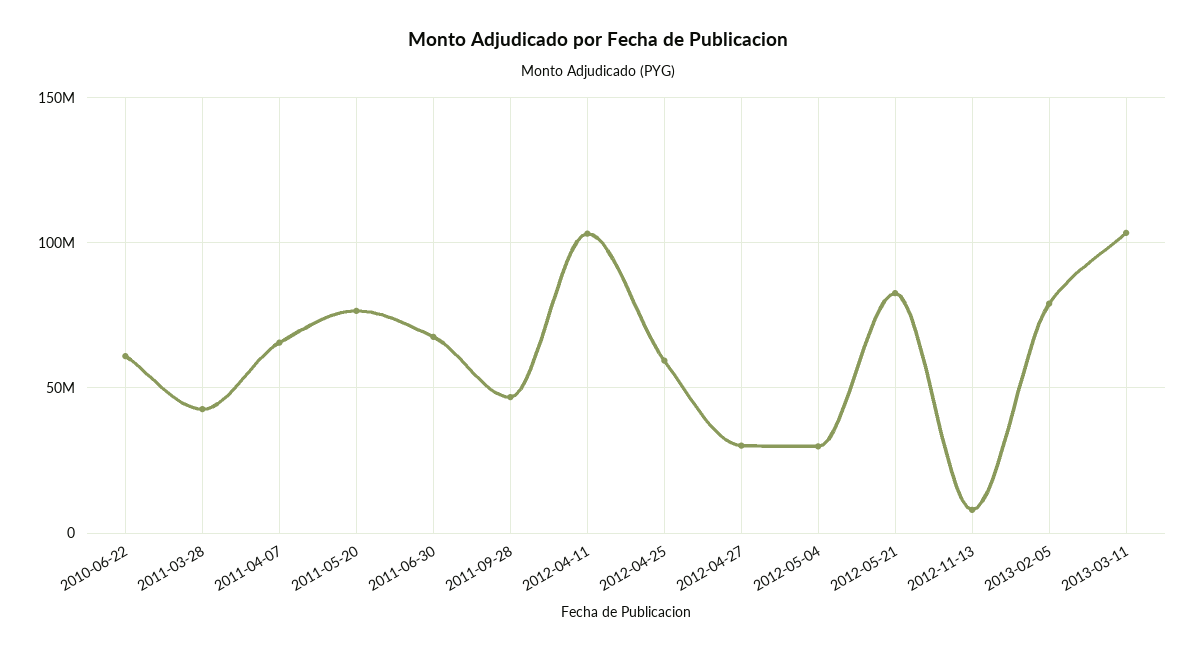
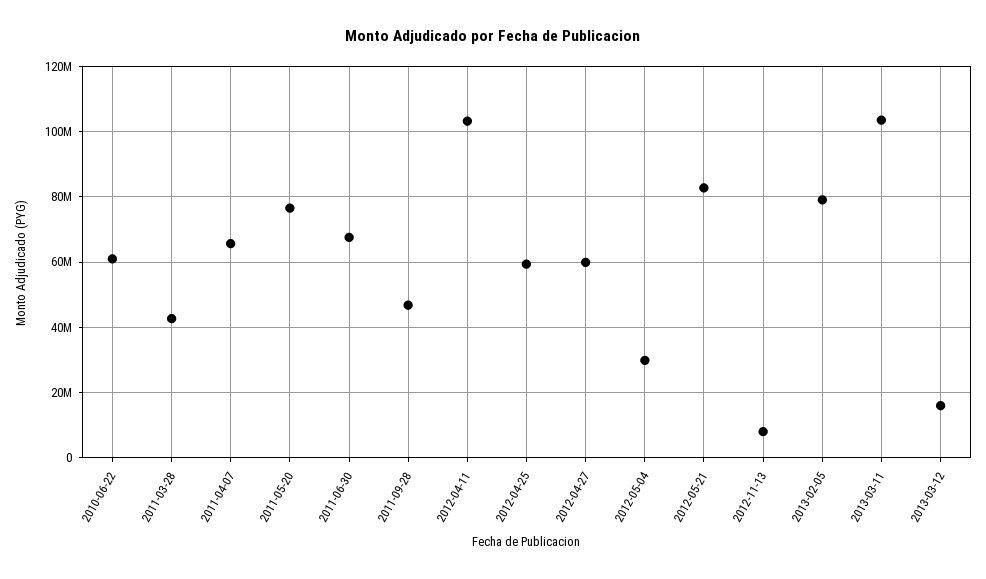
2012-04-27: 30000000 -> 60000000
2013-03-12: none -> 16000000

